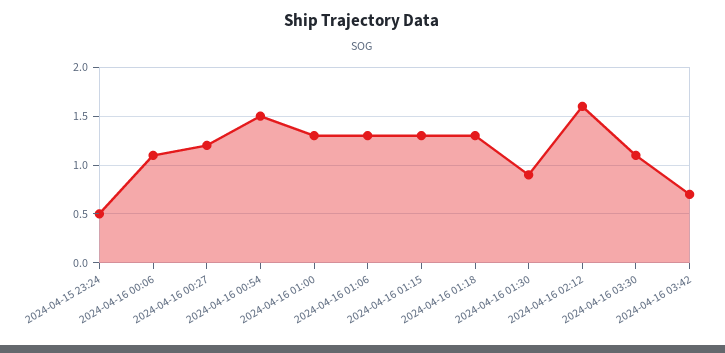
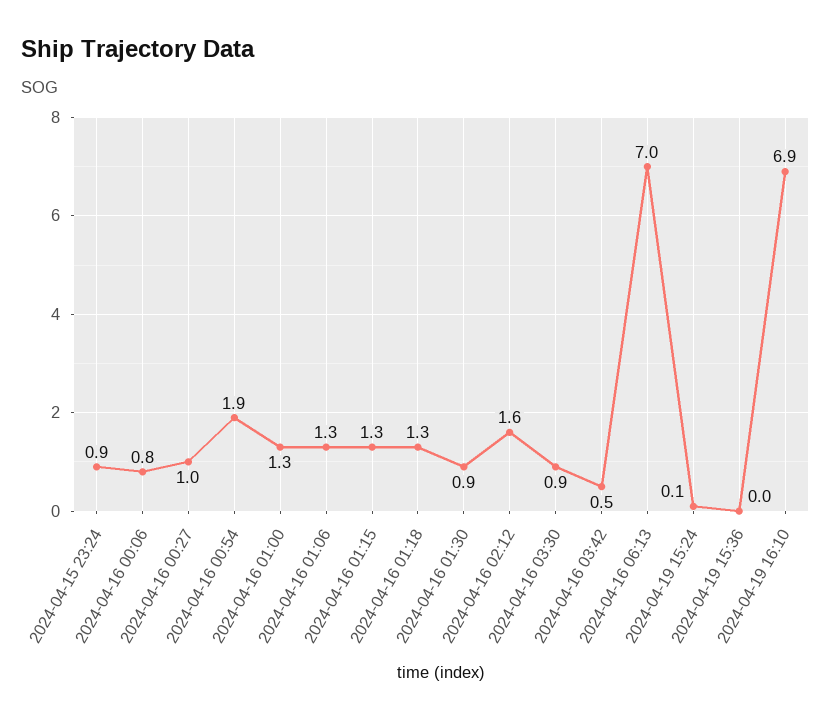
2024-04-15 23:24: 0.5 -> 0.9
2024-04-16 00:06: 1.1 -> 0.8
2024-04-16 00:27: 1.2 -> 1
2024-04-16 00:54: 1.5 -> 1.9
2024-04-16 03:30: 1.1 -> 0.9
2024-04-16 03:42: 0.7 -> 0.5
2024-04-16 06:13: none -> 7
2024-04-19 15:24: none -> 0.1
2024-04-19 15:36: none -> 0
2024-04-19 16:10: none -> 6.9

